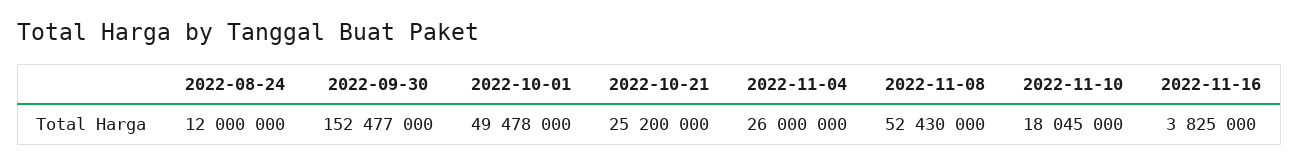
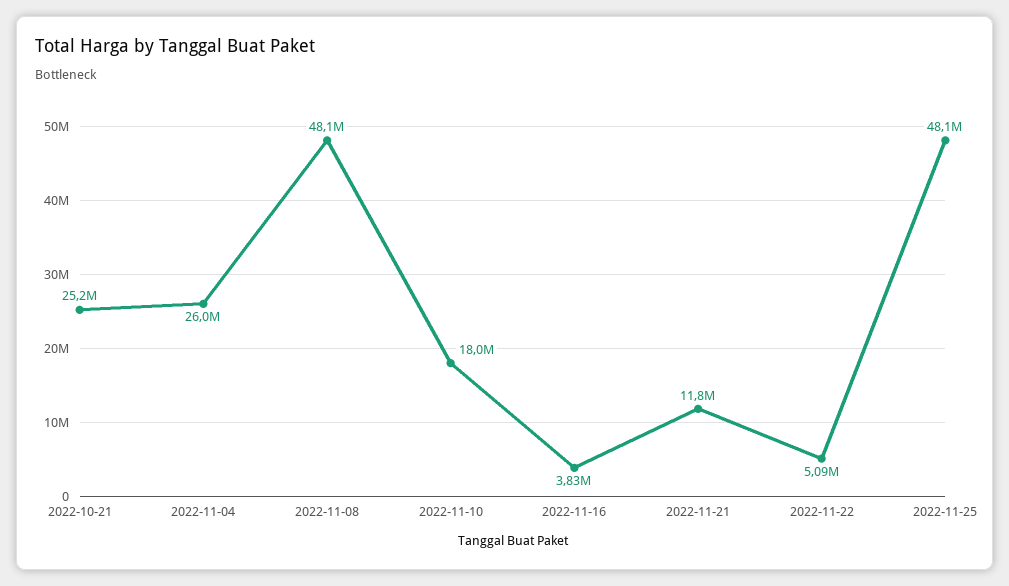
2022-08-24: 12000000 -> none
2022-09-30: 152477000 -> none
2022-10-01: 49478000 -> none
2022-11-08: 52430000 -> 48100000
2022-11-21: none -> 11800000
2022-11-22: none -> 5090000
2022-11-25: none -> 48100000

